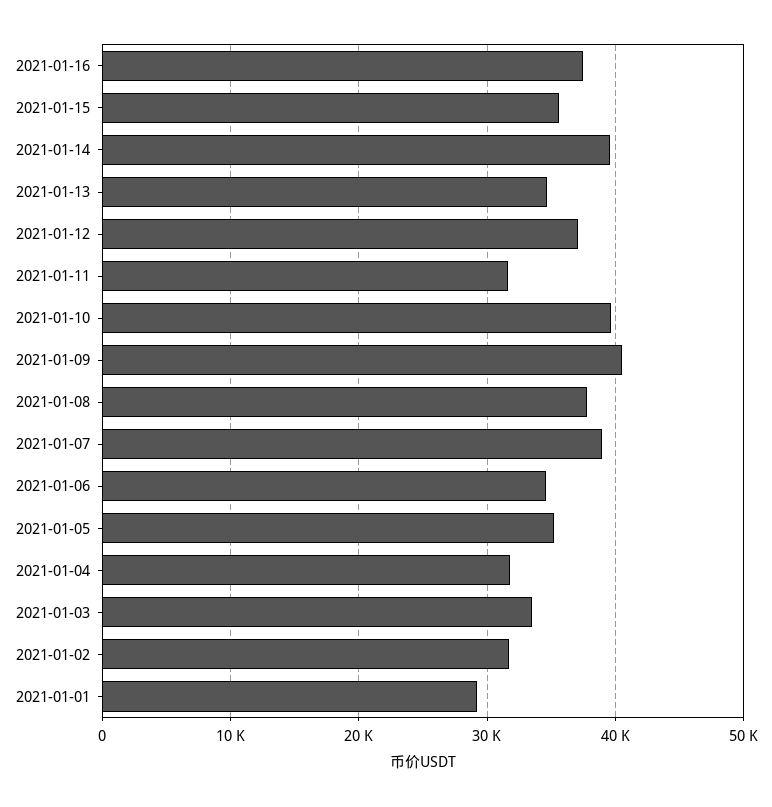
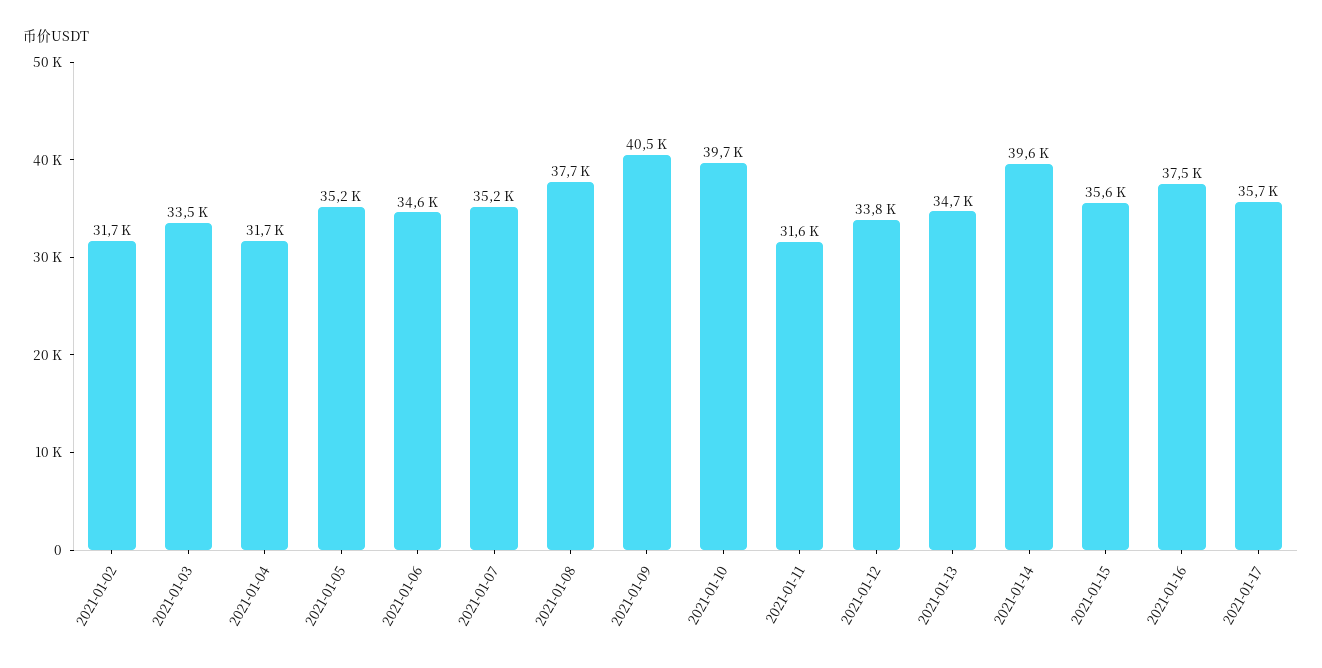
2021-01-12: 37000 -> 33800
2021-01-07: 39000 -> 35200
2021-01-01: 29000 -> none
2021-01-17: none -> 35700

